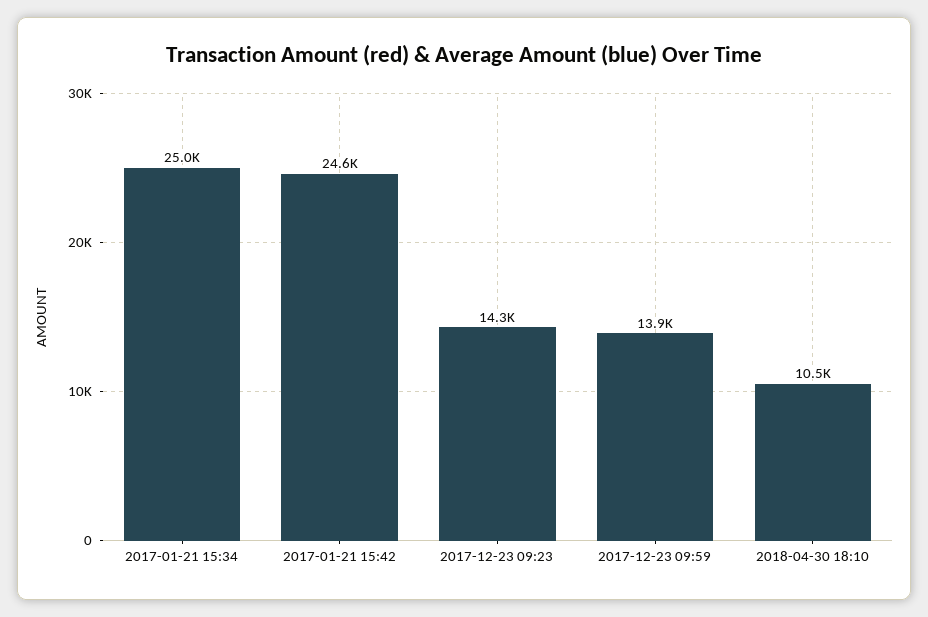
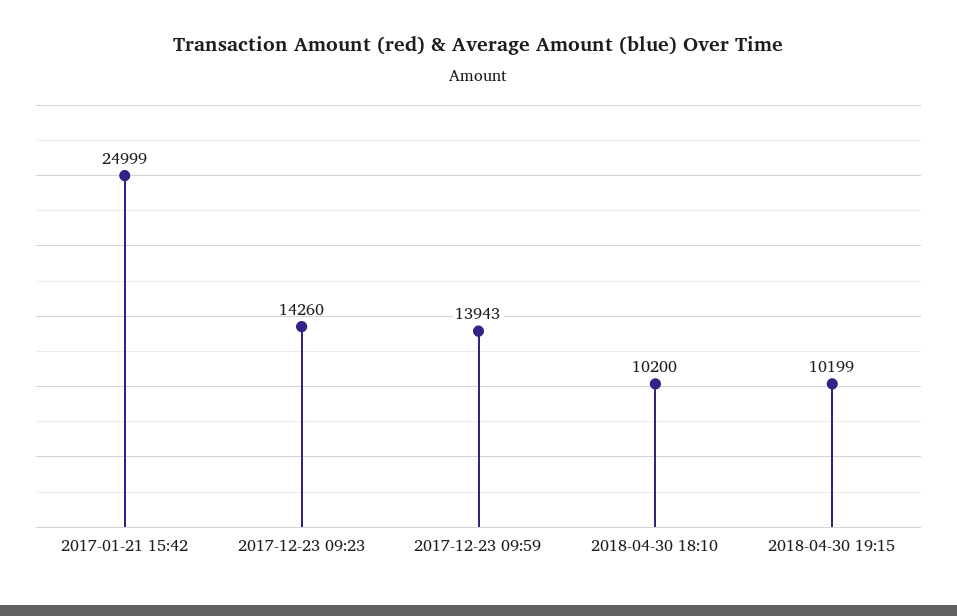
2017-01-21 15:34: 25000 -> none
2017-01-21 15:42: 24600 -> 24999
2018-04-30 18:10: 10500 -> 10200
2018-04-30 19:15: none -> 10199

